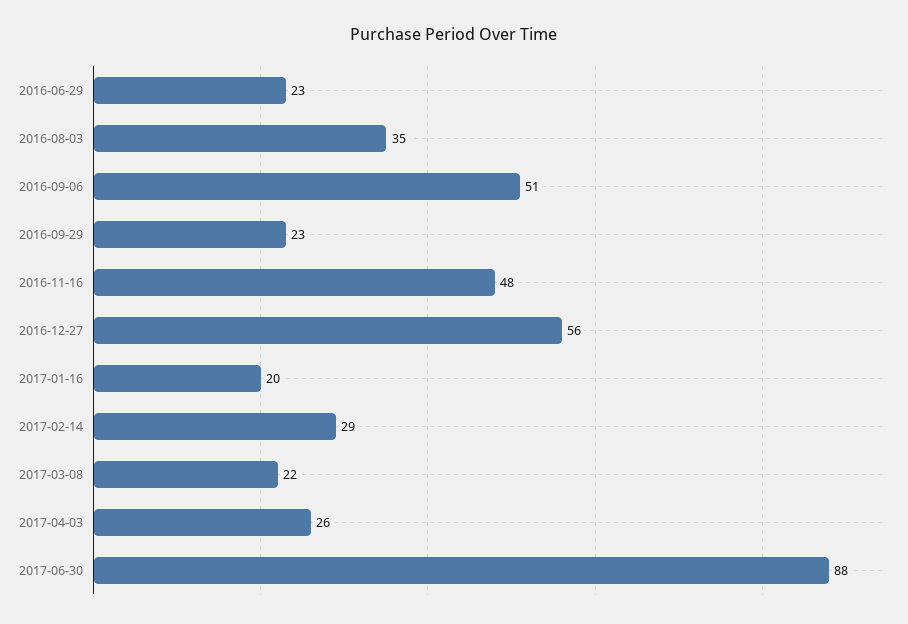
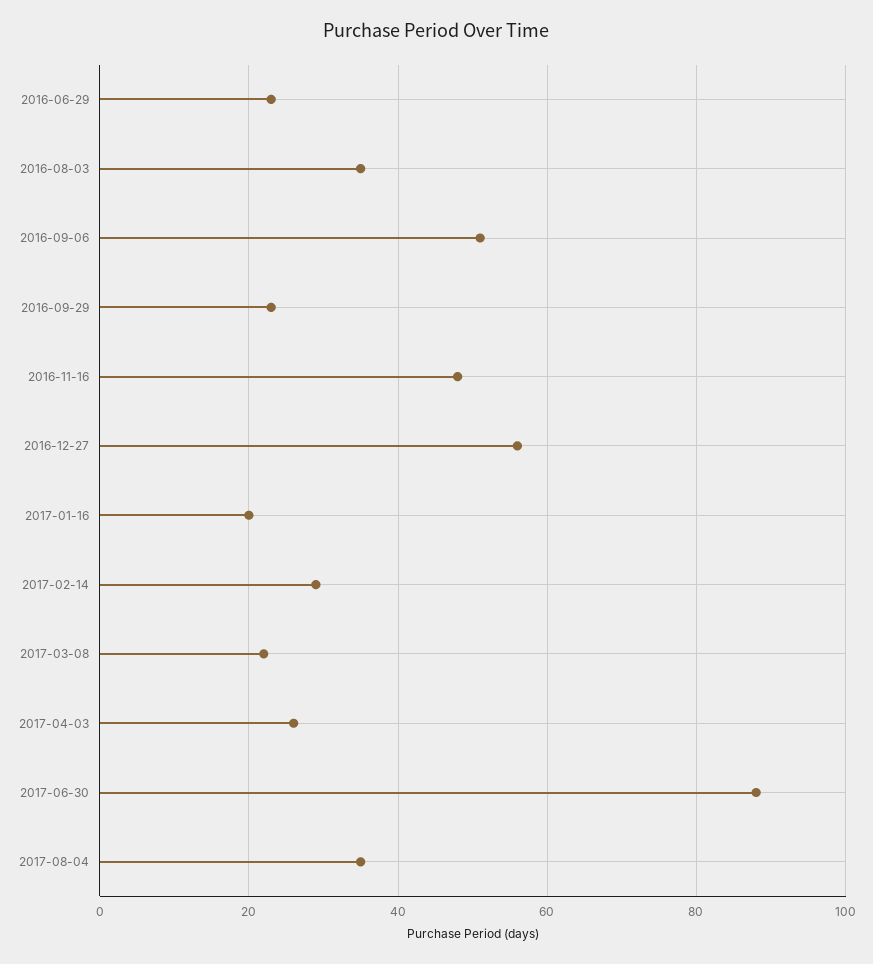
2017-08-04: none -> 35

